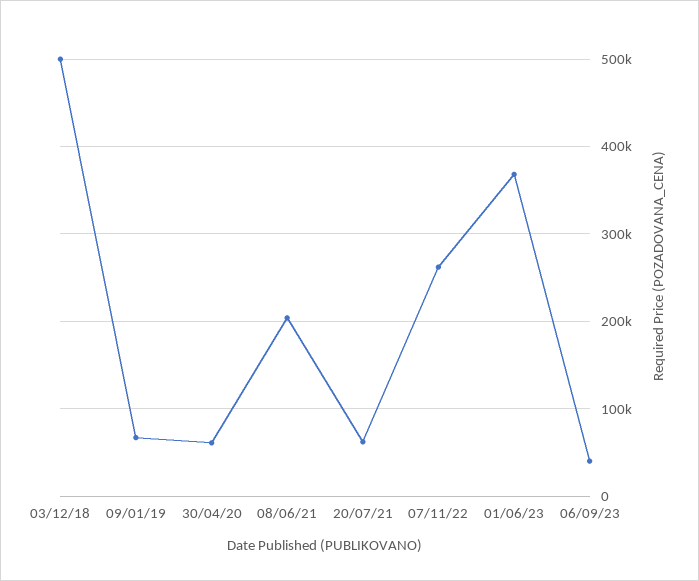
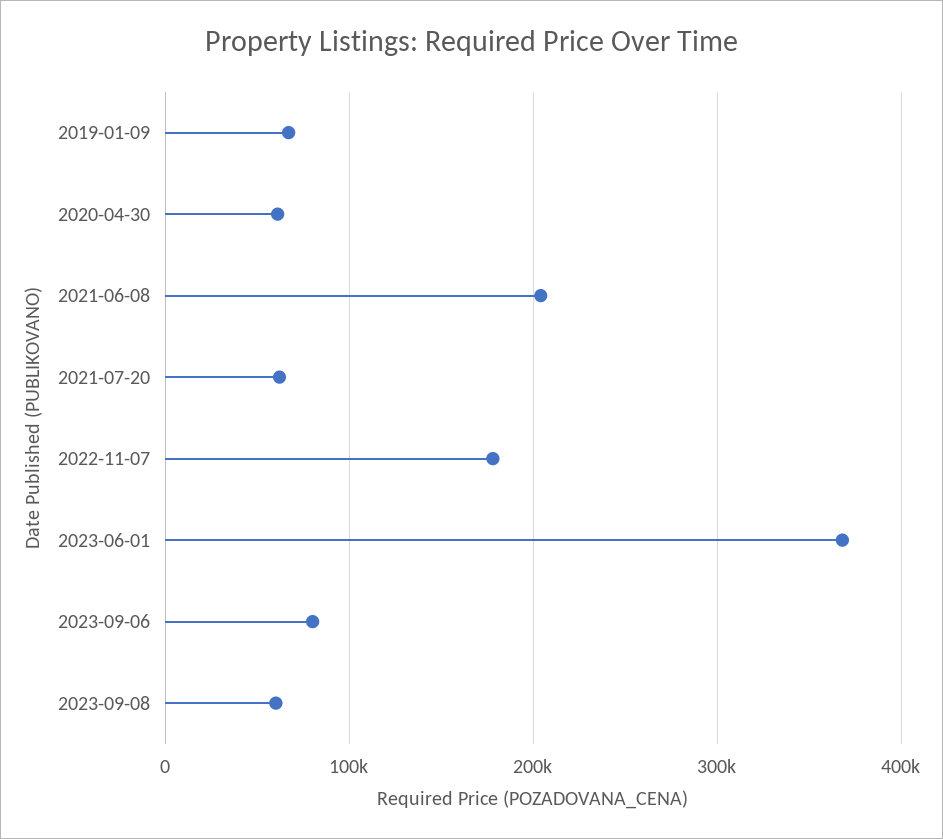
03/12/18: 500000 -> none
07/11/22: 260000 -> 180000
06/09/23: 40000 -> 80000
2023-09-08: none -> 60000

